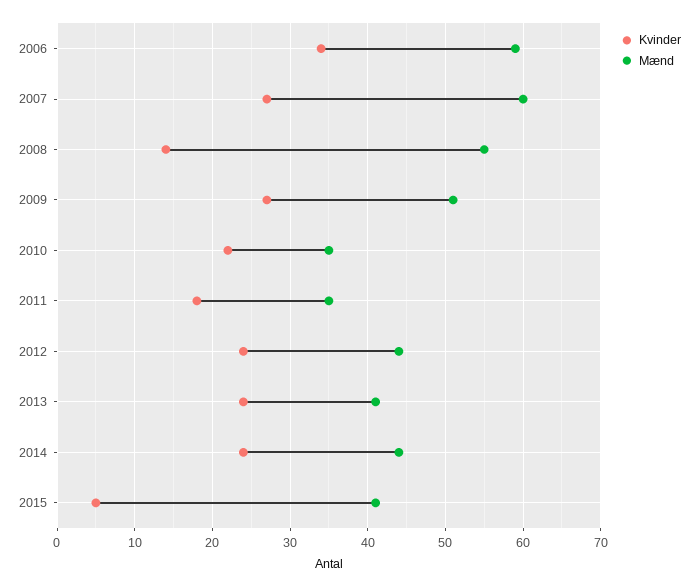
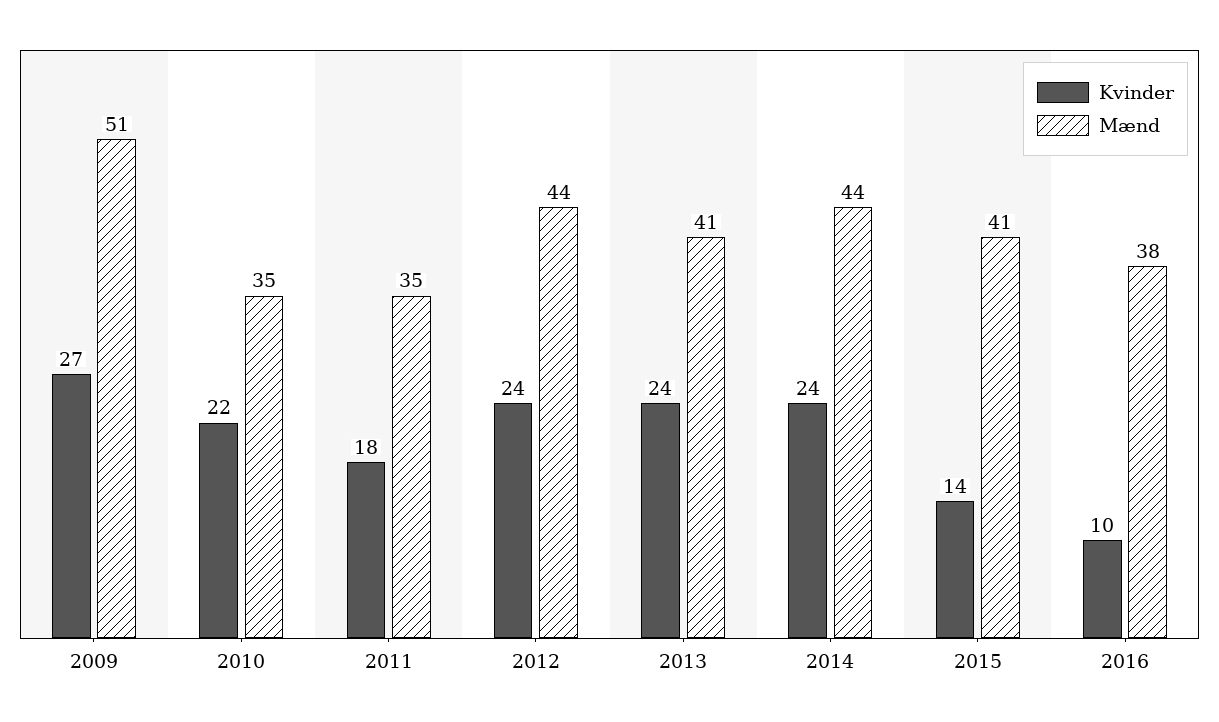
Kvinder, 2006: 34 -> none
Mænd, 2006: 59 -> none
Kvinder, 2007: 27 -> none
Mænd, 2007: 60 -> none
Kvinder, 2008: 14 -> none
Mænd, 2008: 55 -> none
Kvinder, 2015: 5 -> 14
Kvinder, 2016: none -> 10
Mænd, 2016: none -> 38

